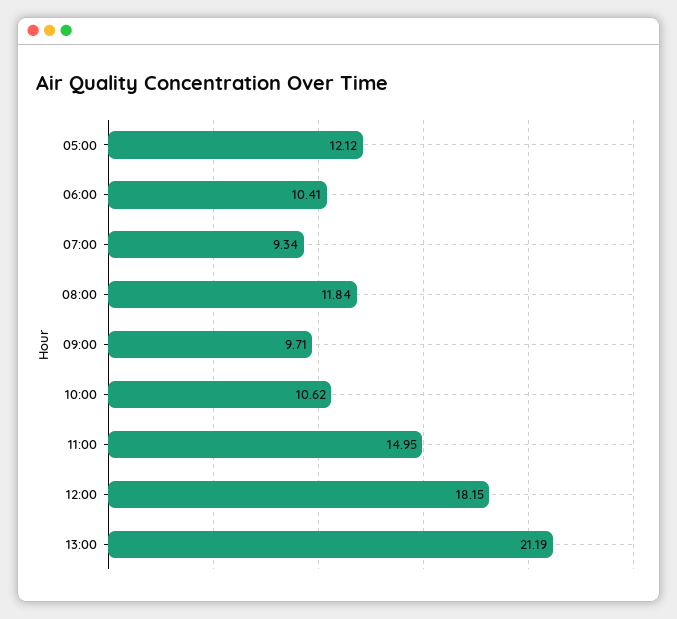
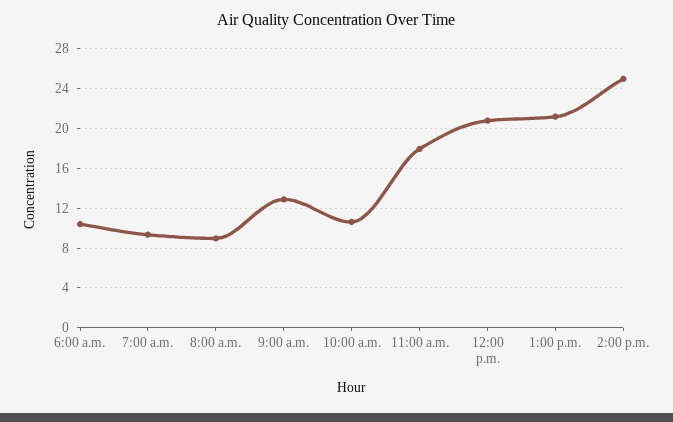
05:00: 12.12 -> none
08:00: 11.84 -> 9
09:00: 9.71 -> 13
11:00: 14.95 -> 18
12:00: 18.15 -> 21
2:00 p.m.: none -> 25

